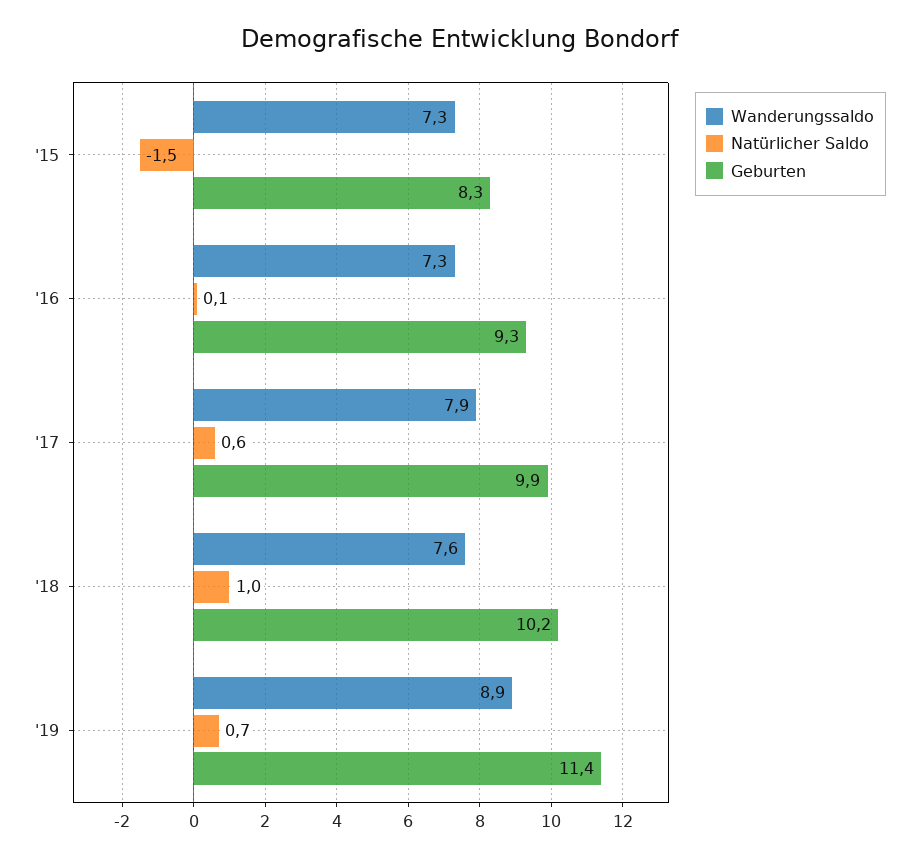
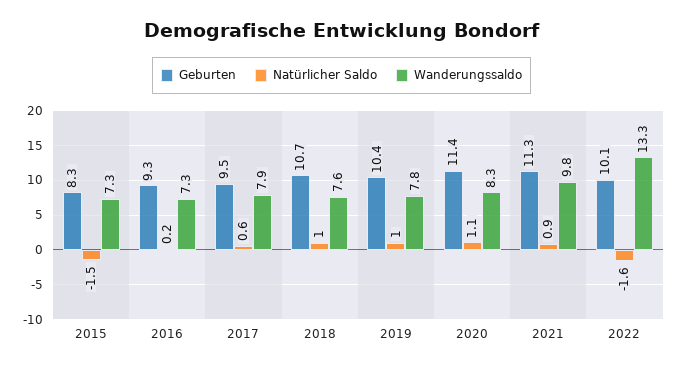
Natürlicher Saldo, '16: 0.1 -> 0.2
Geburten, '17: 9.9 -> 9.5
Geburten, '18: 10.2 -> 10.7
Wanderungssaldo, '19: 8.9 -> 7.8
Natürlicher Saldo, '19: 0.7 -> 1
Geburten, '19: 11.4 -> 10.4
Geburten, 2020: none -> 11.4
Natürlicher Saldo, 2020: none -> 1.1
Wanderungssaldo, 2020: none -> 8.3
Geburten, 2021: none -> 11.3
Natürlicher Saldo, 2021: none -> 0.9
Wanderungssaldo, 2021: none -> 9.8
Geburten, 2022: none -> 10.1
Natürlicher Saldo, 2022: none -> -1.6
Wanderungssaldo, 2022: none -> 13.3

